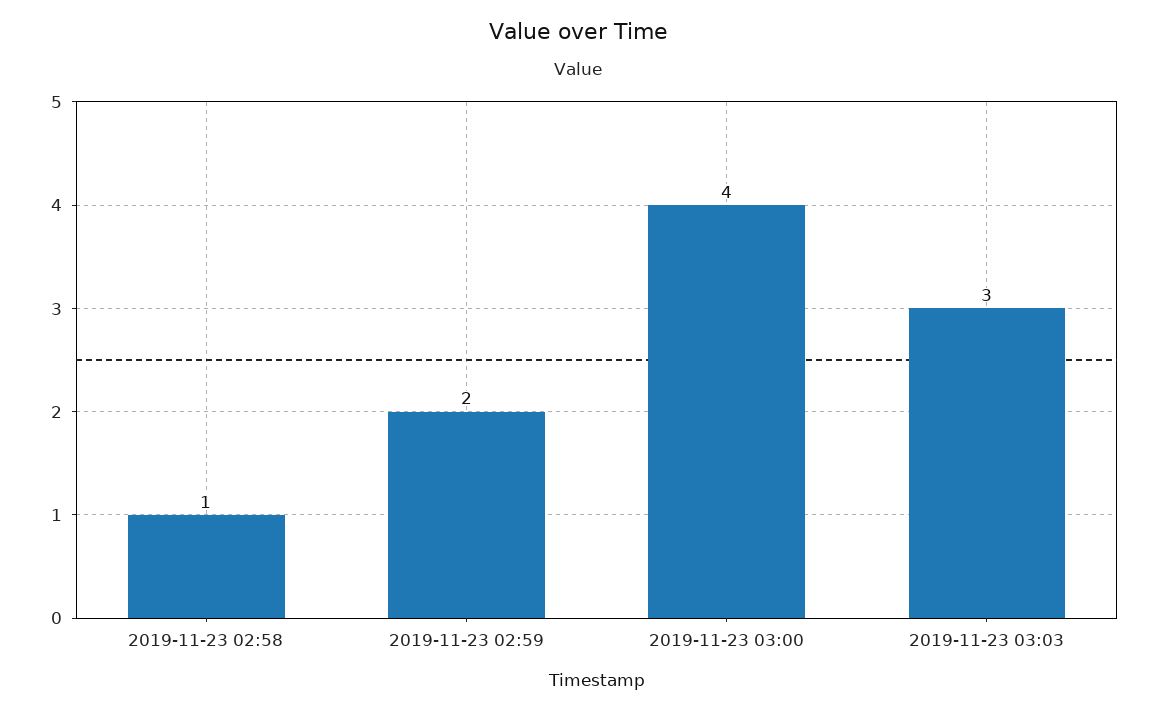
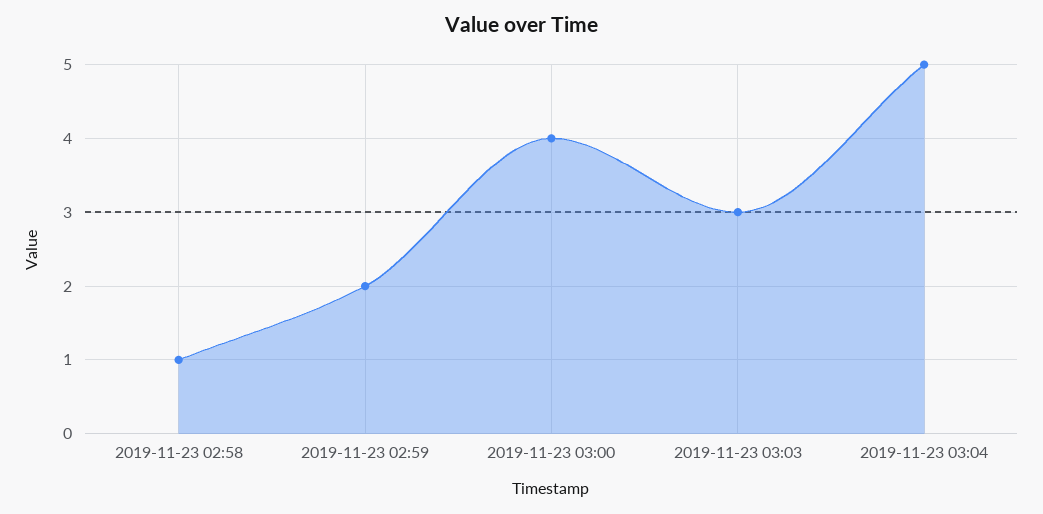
2019-11-23 03:04: none -> 5

